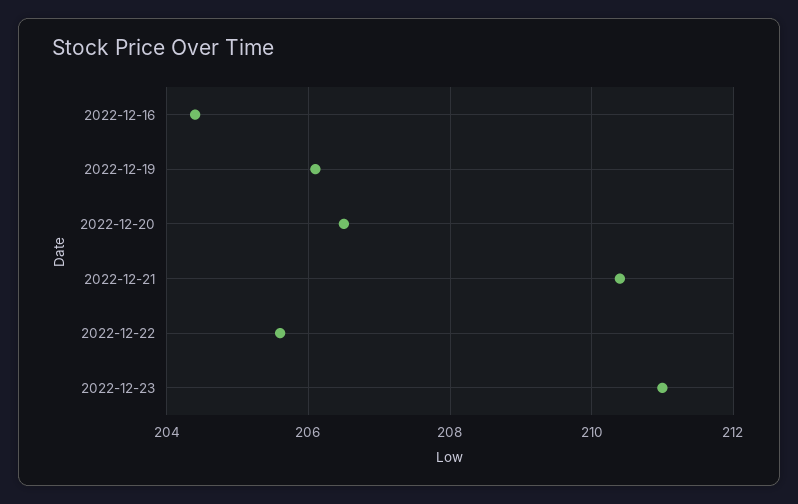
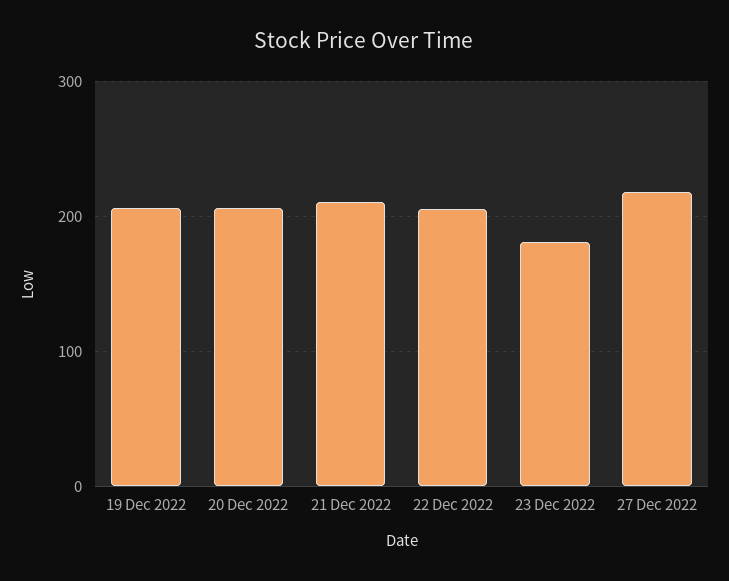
2022-12-16: 204.5 -> none
2022-12-23: 211 -> 180
27 Dec 2022: none -> 220

